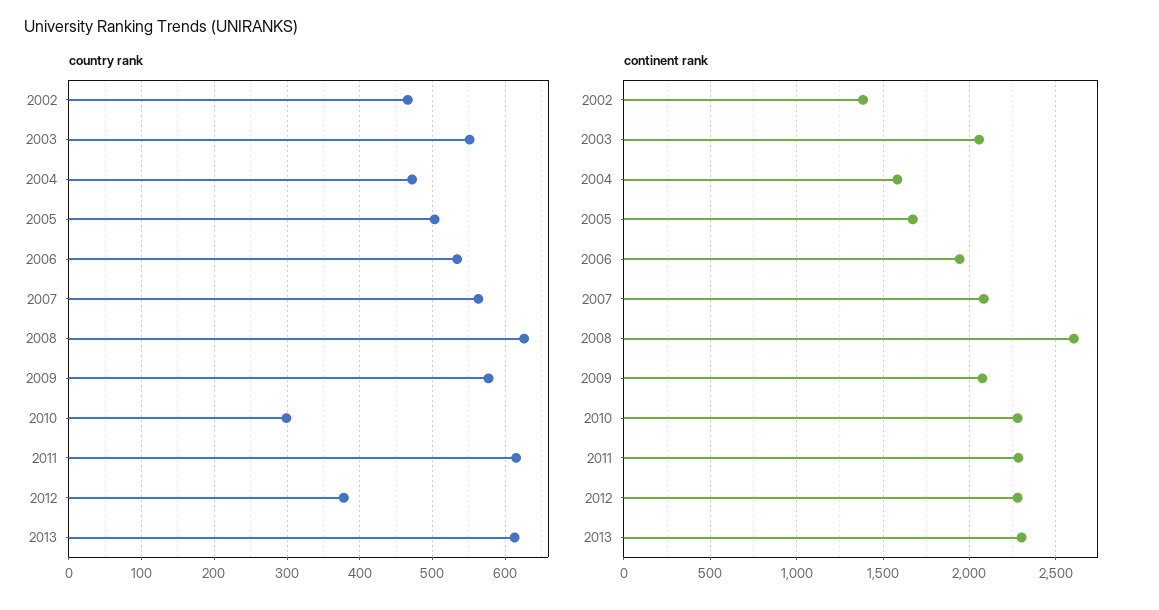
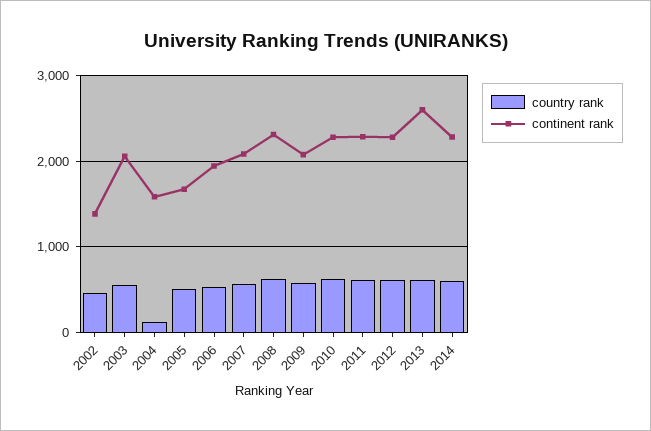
country rank, 2004: 470 -> 100
country rank, 2010: 300 -> 600
country rank, 2012: 380 -> 600
continent rank, 2008: 2600 -> 2300
continent rank, 2013: 2300 -> 2600
country rank, 2014: none -> 600
continent rank, 2014: none -> 2300

